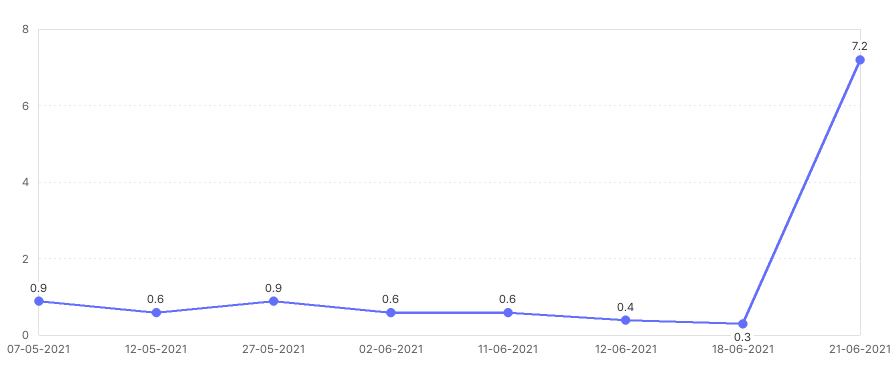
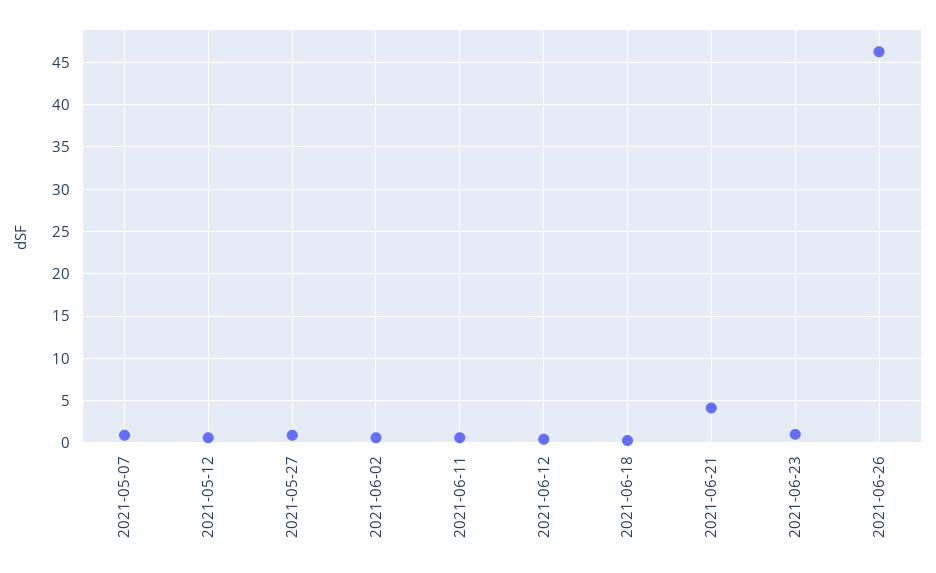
21-06-2021: 7.2 -> 4
2021-06-23: none -> 1
2021-06-26: none -> 46

